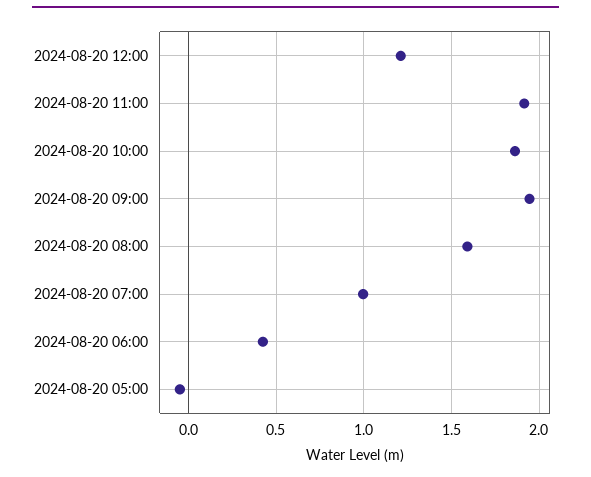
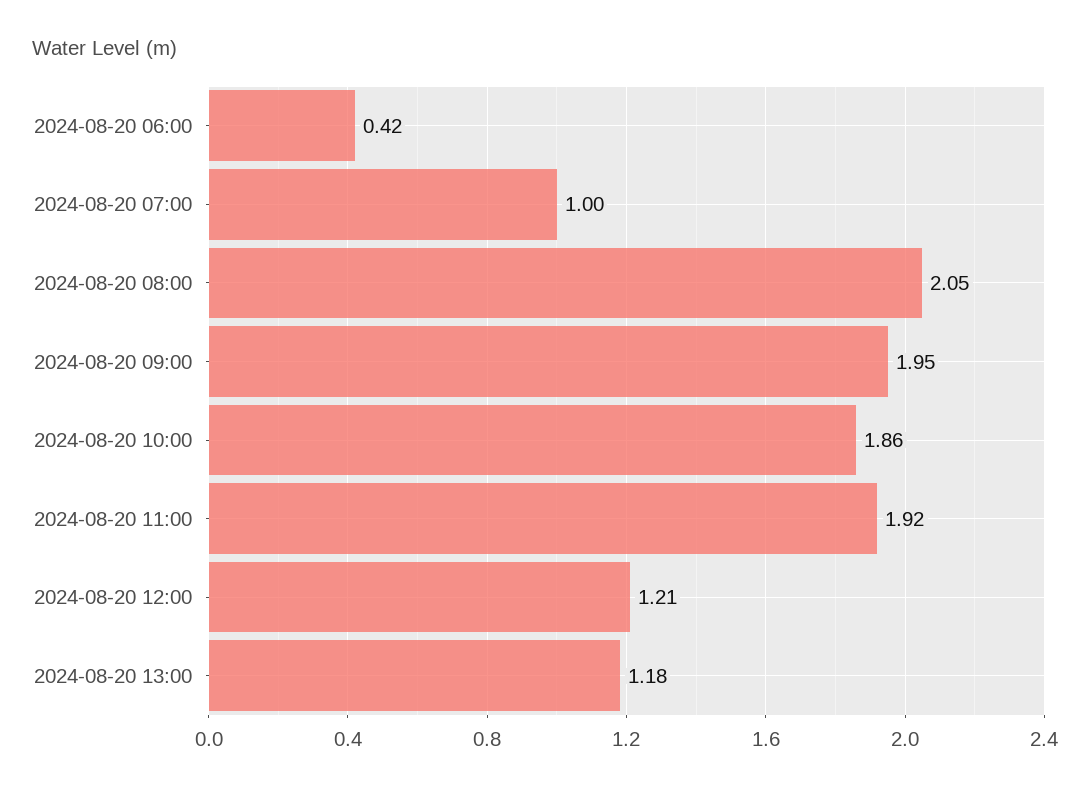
2024-08-20 08:00: 1.6 -> 2.05
2024-08-20 05:00: -0.05 -> none
2024-08-20 13:00: none -> 1.18

